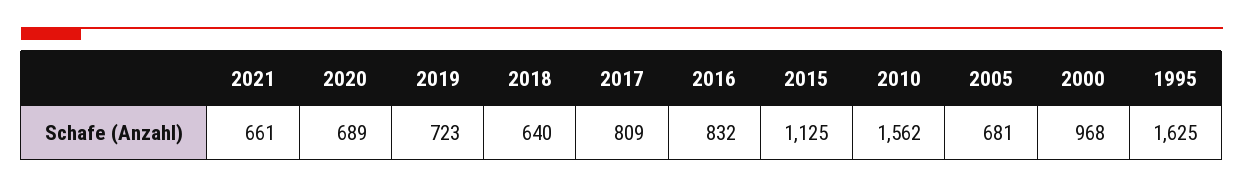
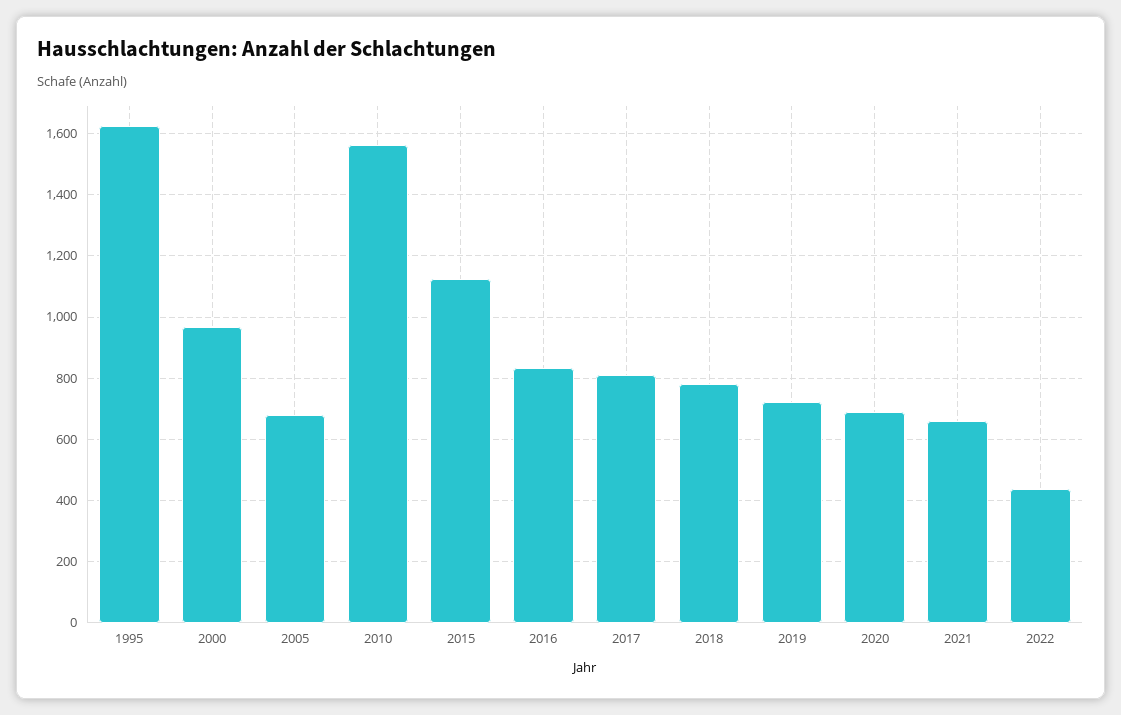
2018: 640 -> 780
2022: none -> 440

